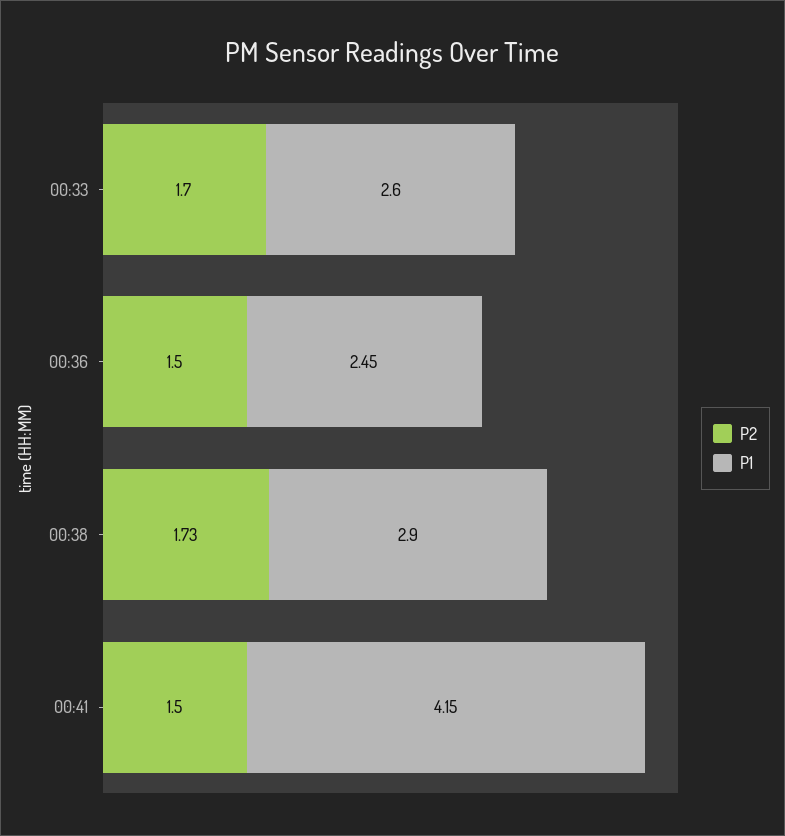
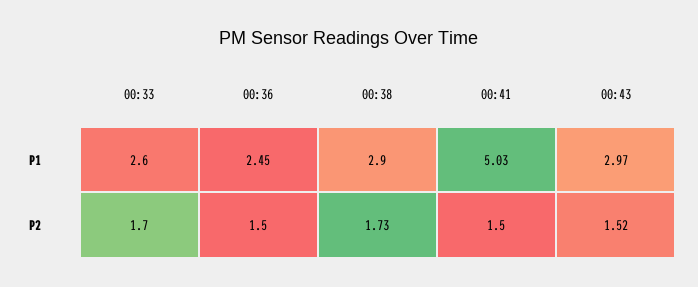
P1, 00:41: 4.15 -> 5.03
P1, 00:43: none -> 2.97
P2, 00:43: none -> 1.52

